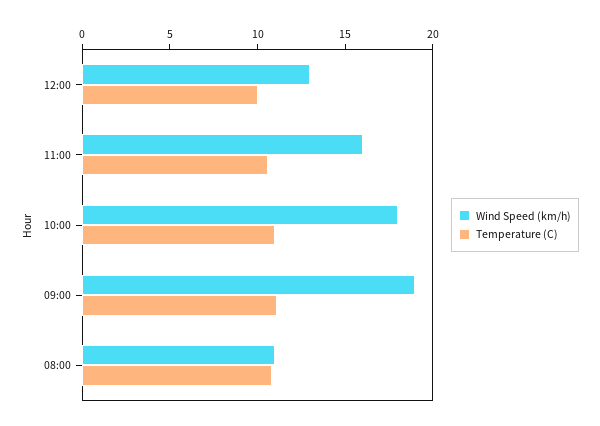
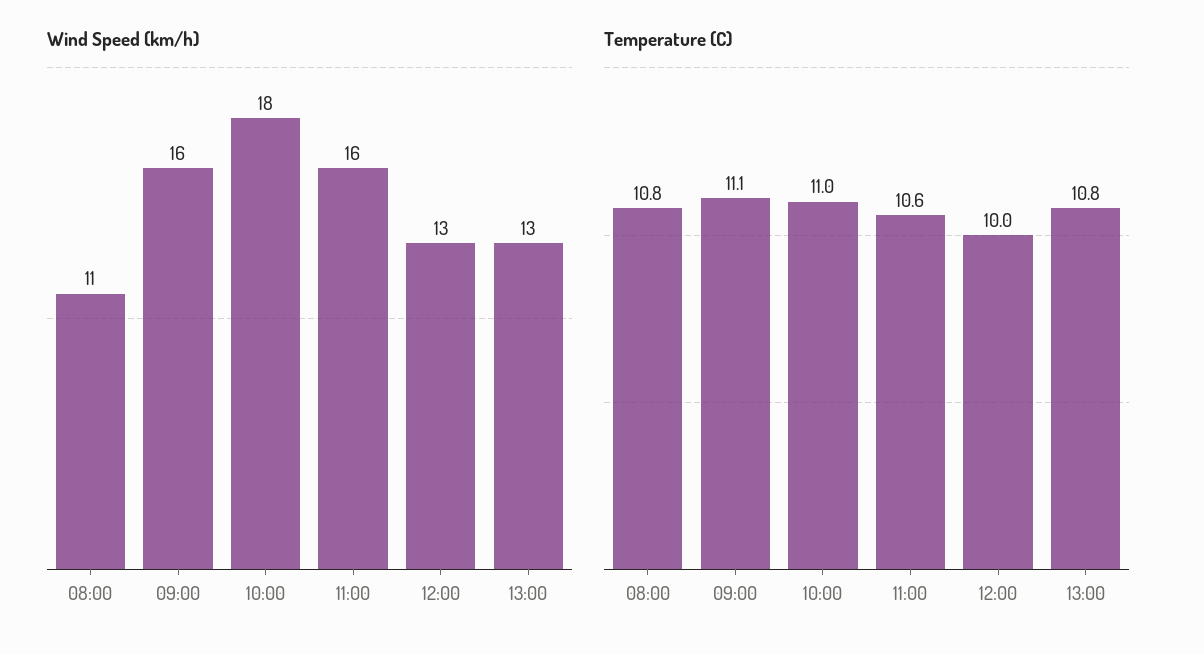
Wind Speed (km/h), 09:00: 19 -> 16
Wind Speed (km/h), 13:00: none -> 13
Temperature (C), 13:00: none -> 10.8

